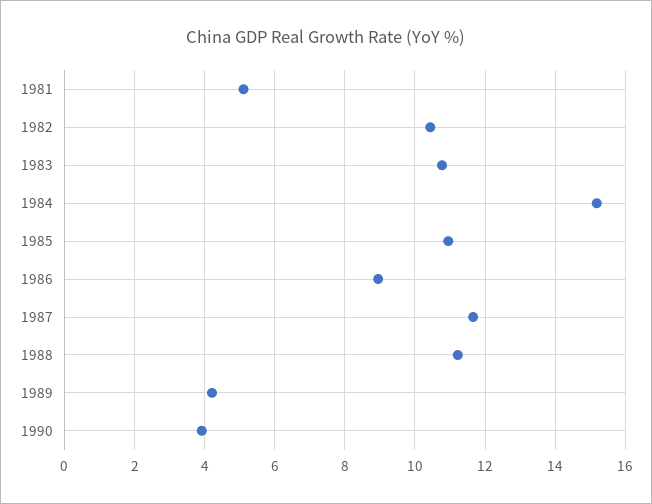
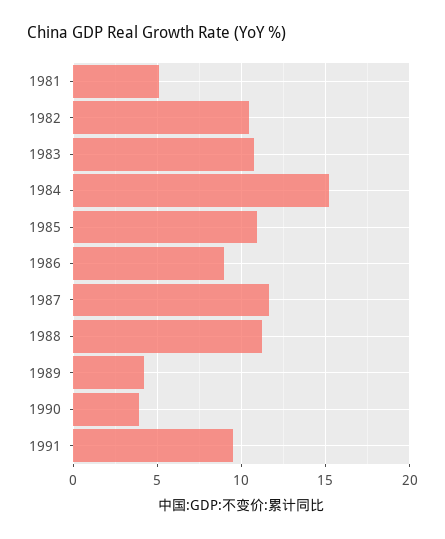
1991: none -> 9.5

